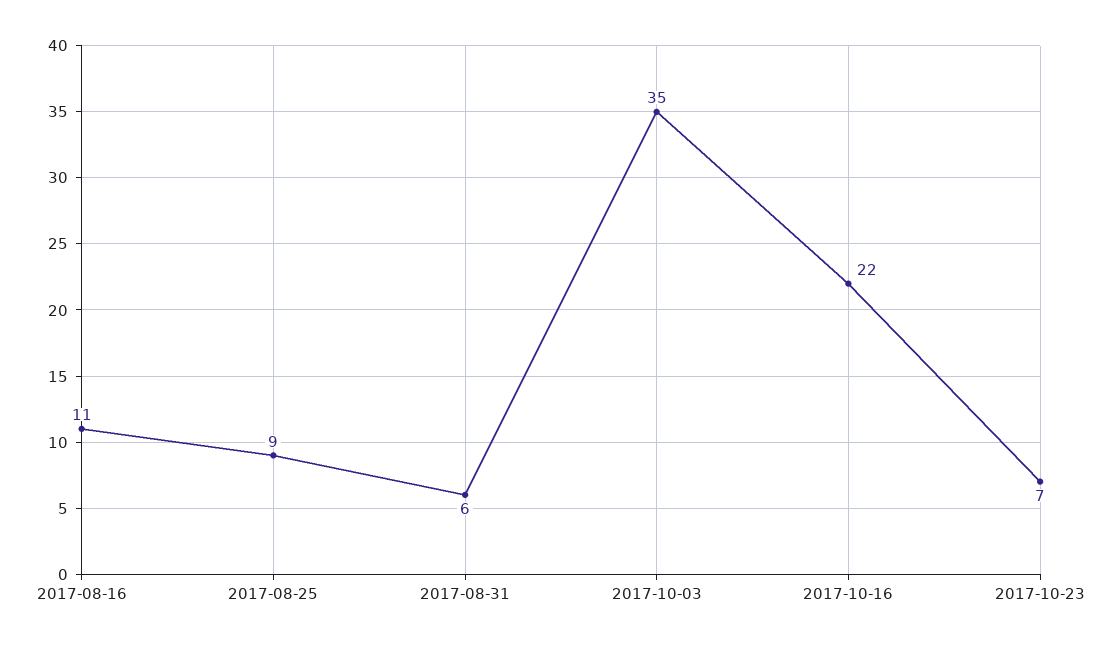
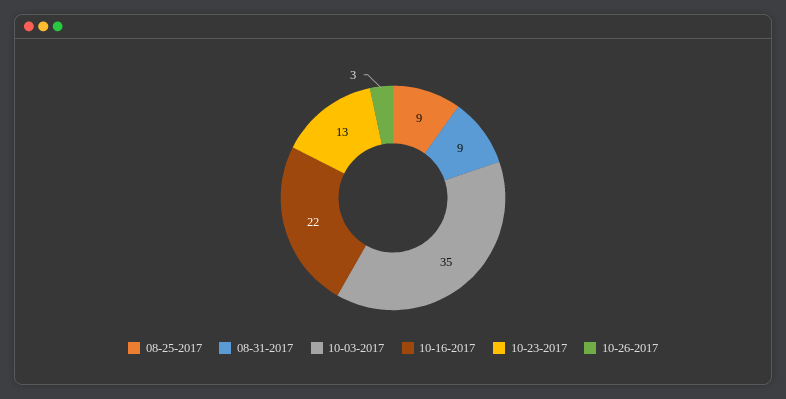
2017-08-16: 11 -> none
2017-08-31: 6 -> 9
2017-10-23: 7 -> 13
10-26-2017: none -> 3

